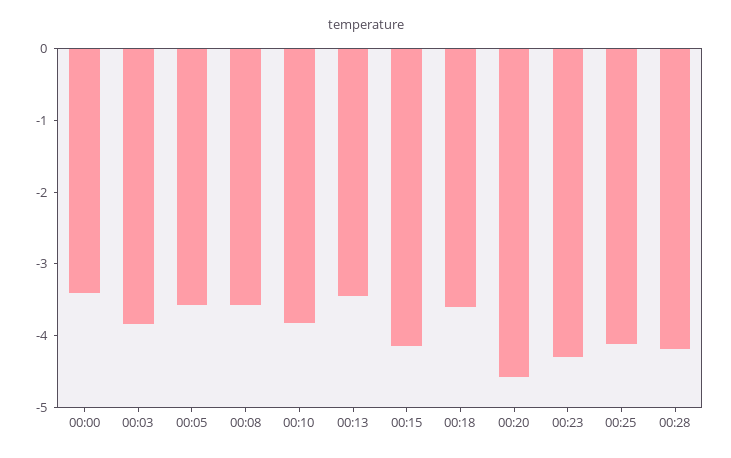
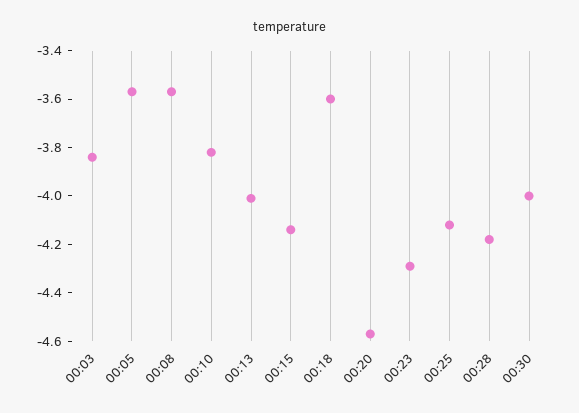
00:00: -3.4 -> none
00:13: -3.4 -> -4
00:30: none -> -4

